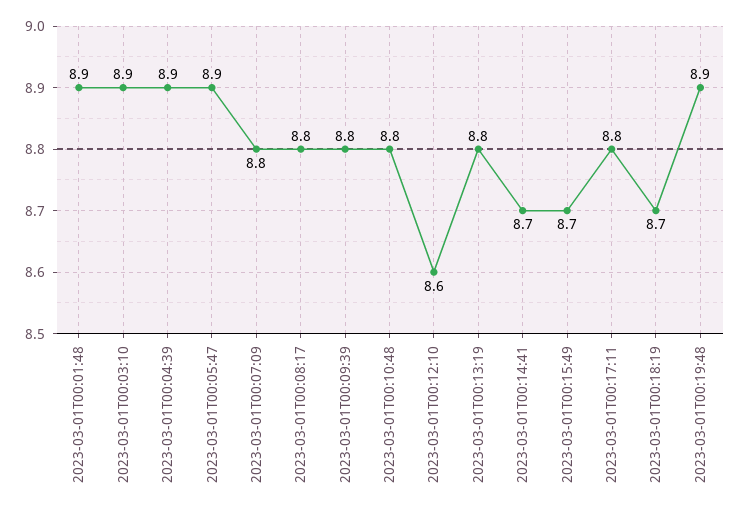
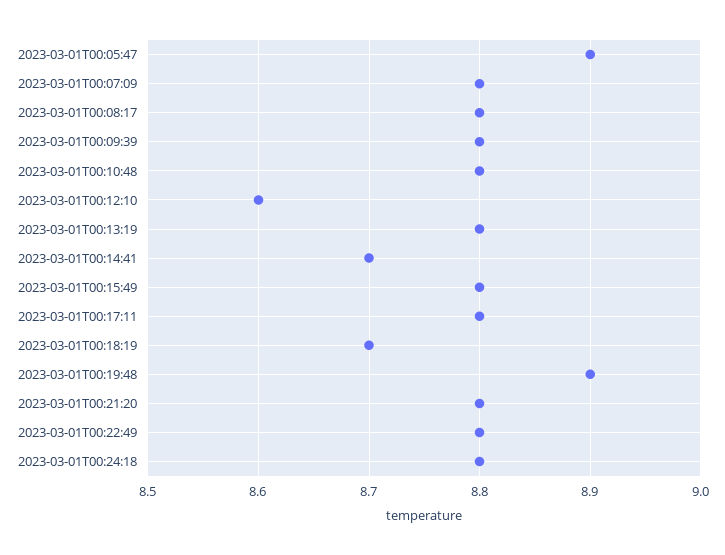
2023-03-01T00:01:48: 8.9 -> none
2023-03-01T00:03:10: 8.9 -> none
2023-03-01T00:04:39: 8.9 -> none
2023-03-01T00:15:49: 8.7 -> 8.8
2023-03-01T00:21:20: none -> 8.8
2023-03-01T00:22:49: none -> 8.8
2023-03-01T00:24:18: none -> 8.8

